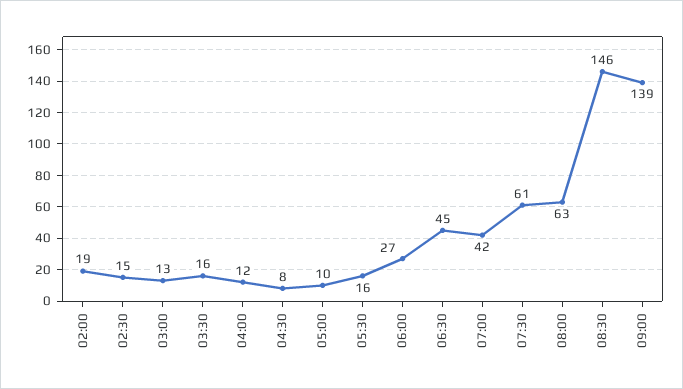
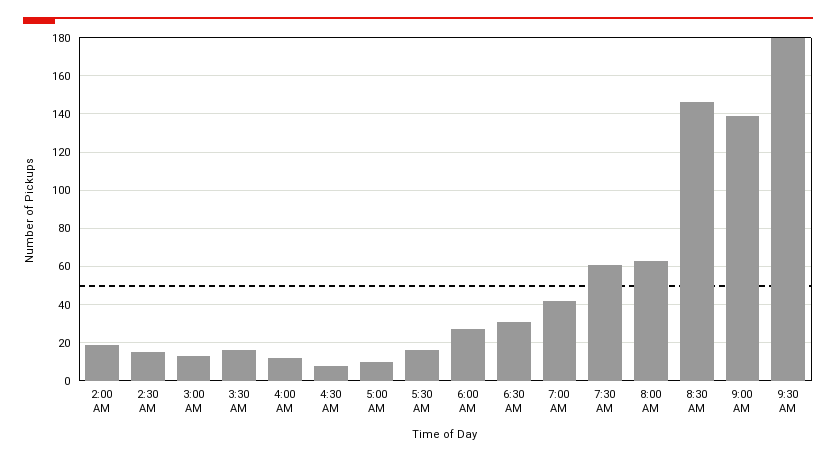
06:30: 45 -> 30
9:30 AM: none -> 180

